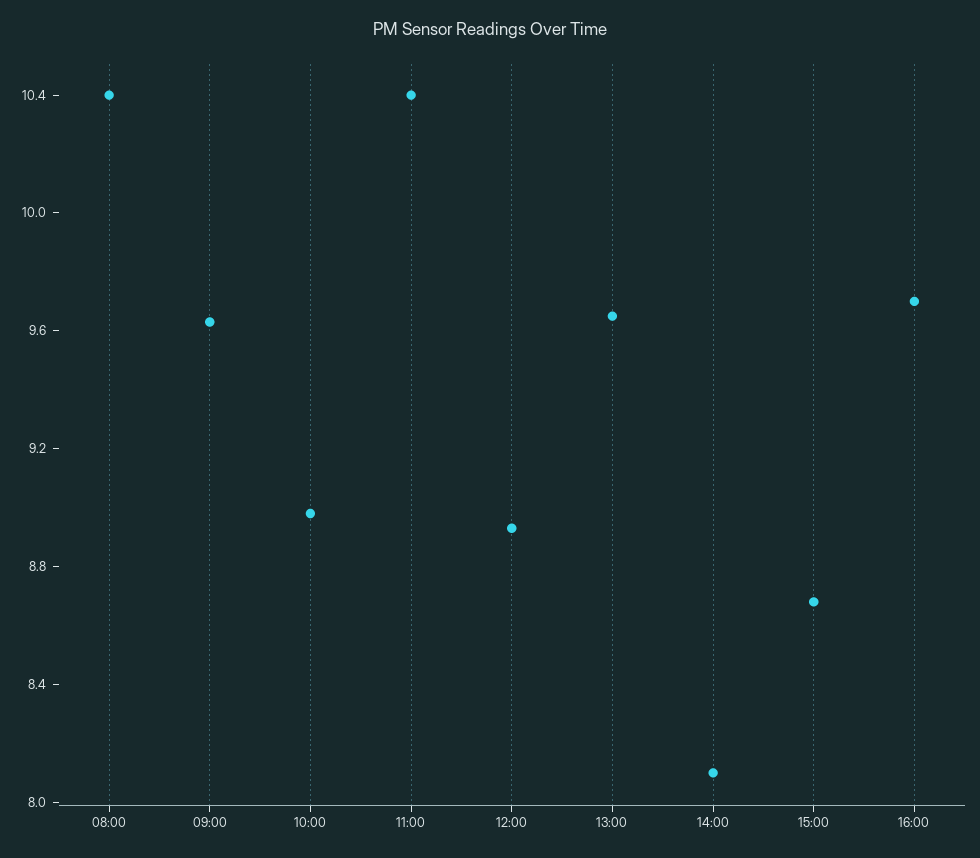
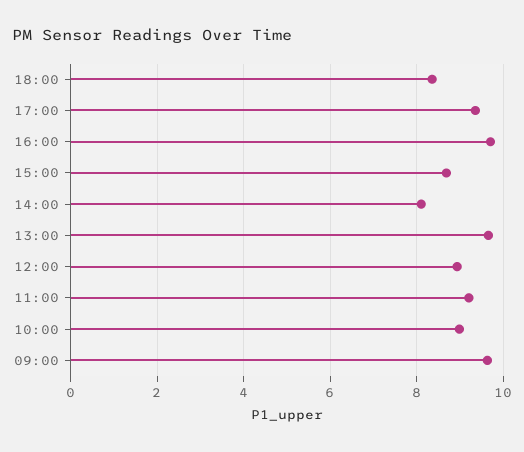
08:00: 10.4 -> none
11:00: 10.4 -> 9.2
18:00: none -> 8.4
17:00: none -> 9.4

